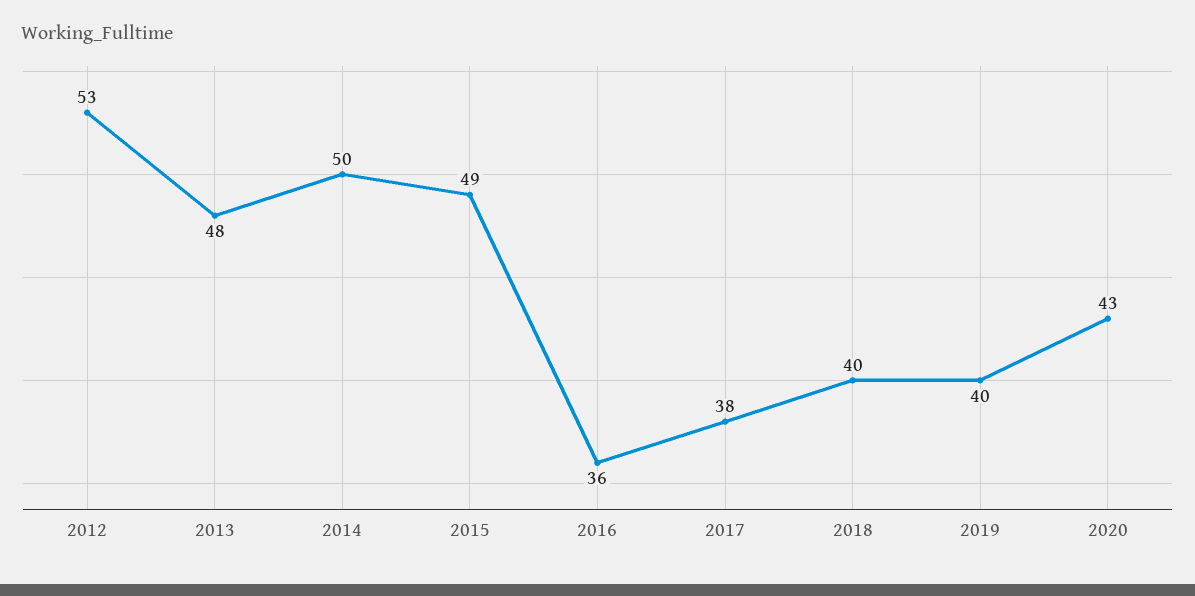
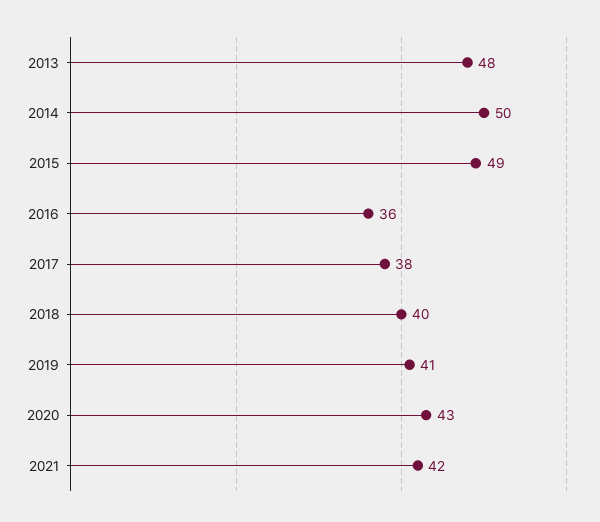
2012: 53 -> none
2019: 40 -> 41
2021: none -> 42

